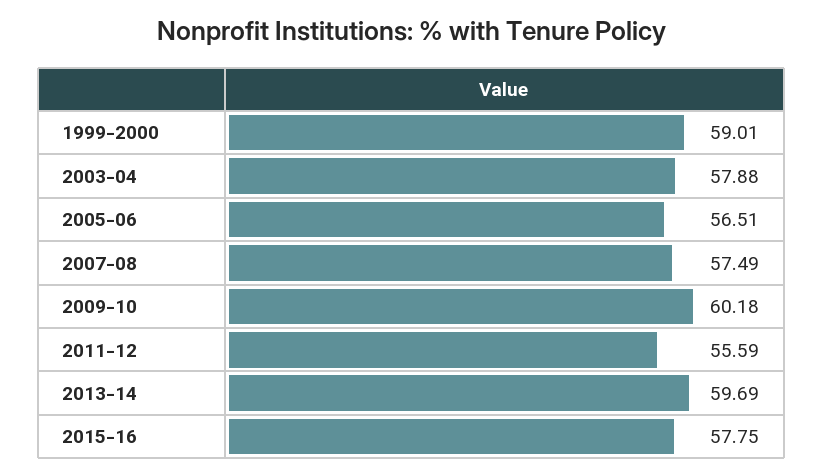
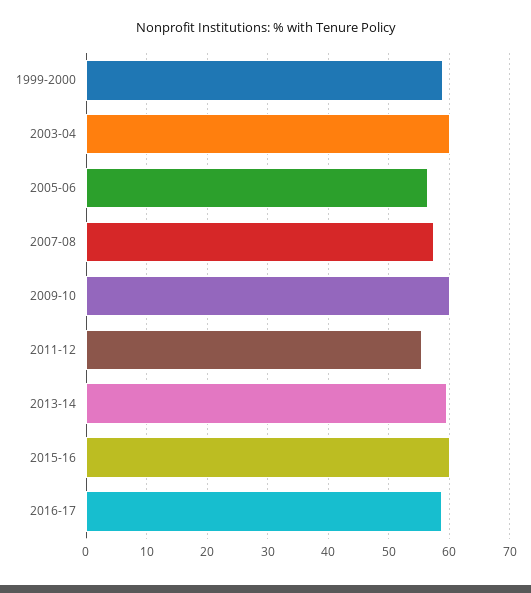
2003-04: 57.88 -> 60
2015-16: 57.75 -> 60
2016-17: none -> 59

